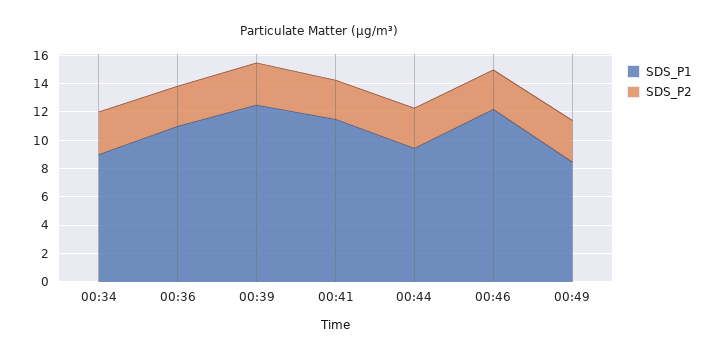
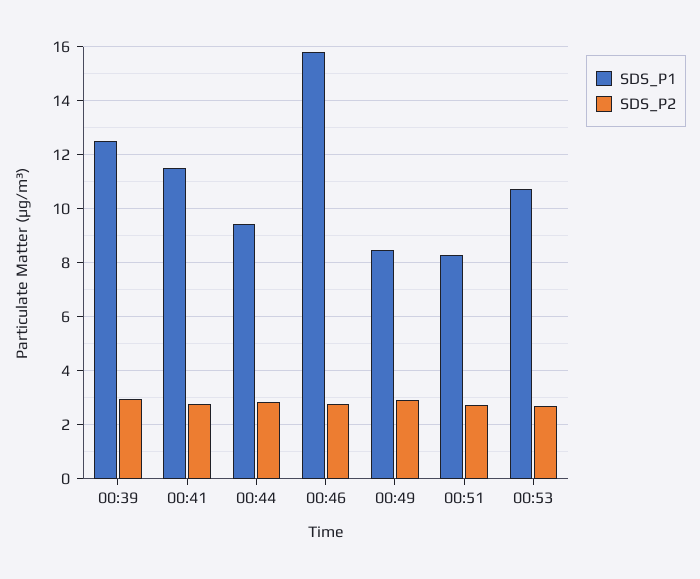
SDS_P1, 00:34: 9 -> none
SDS_P2, 00:34: 3 -> none
SDS_P1, 00:36: 11 -> none
SDS_P2, 00:36: 3 -> none
SDS_P1, 00:46: 12 -> 15.75
SDS_P1, 00:51: none -> 8.25
SDS_P2, 00:51: none -> 2.75
SDS_P1, 00:53: none -> 10.75
SDS_P2, 00:53: none -> 2.75

